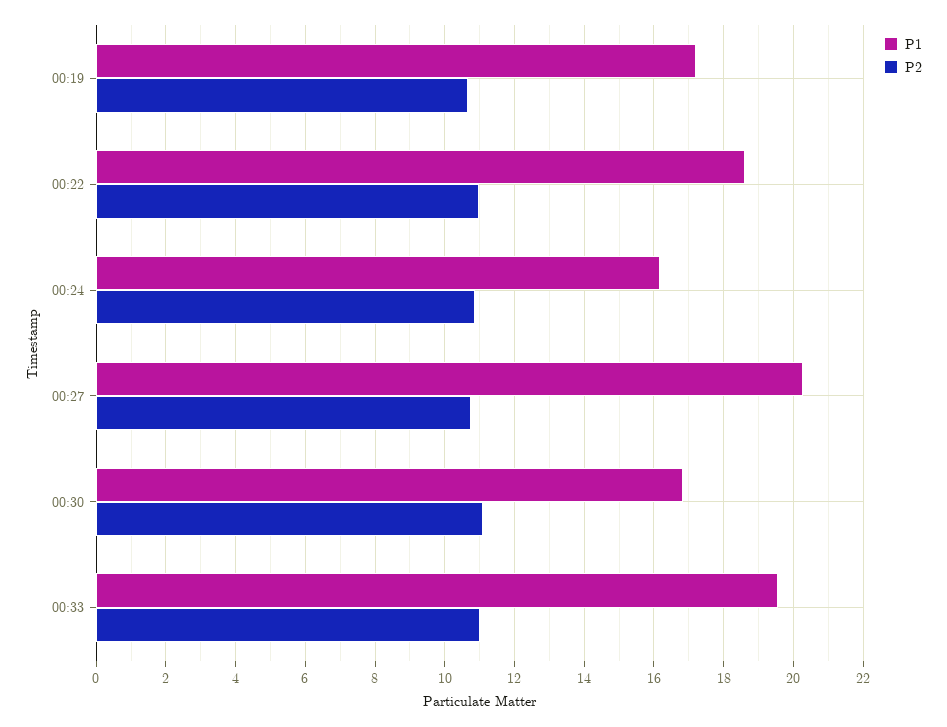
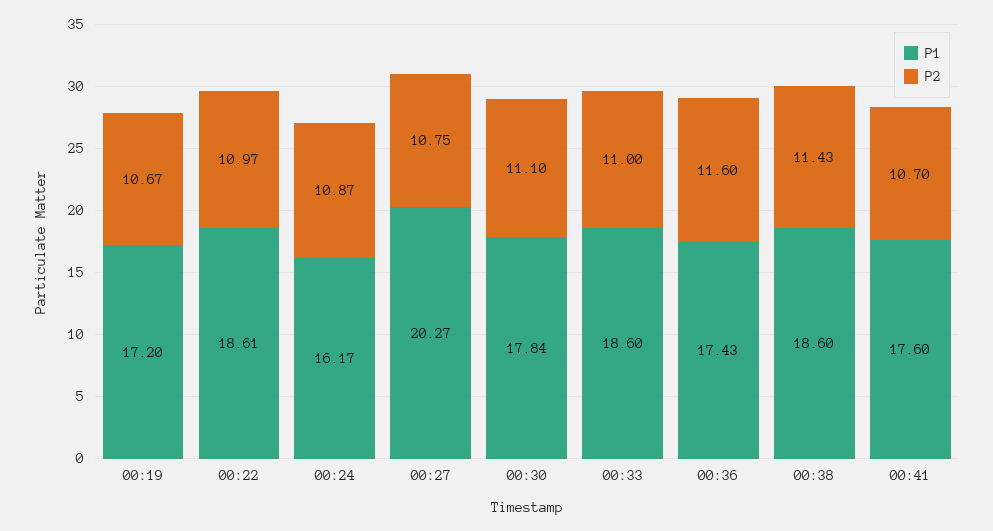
P1, 00:30: 16.8 -> 17.84
P1, 00:33: 19.6 -> 18.6
P1, 00:36: none -> 17.43
P2, 00:36: none -> 11.6
P1, 00:38: none -> 18.6
P2, 00:38: none -> 11.43
P1, 00:41: none -> 17.6
P2, 00:41: none -> 10.7

